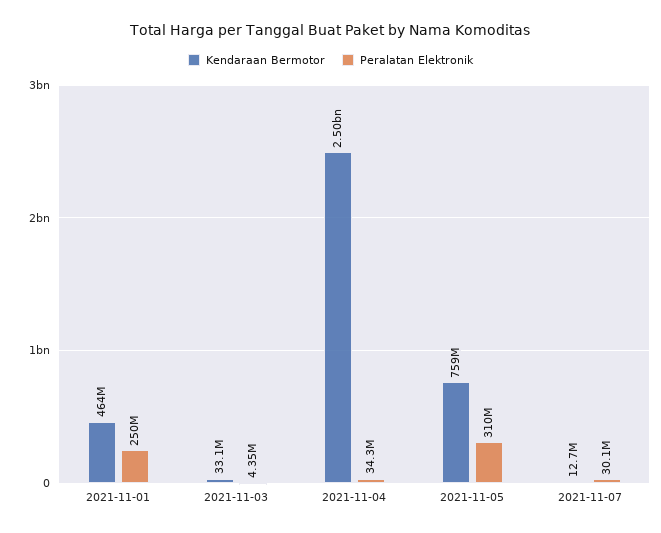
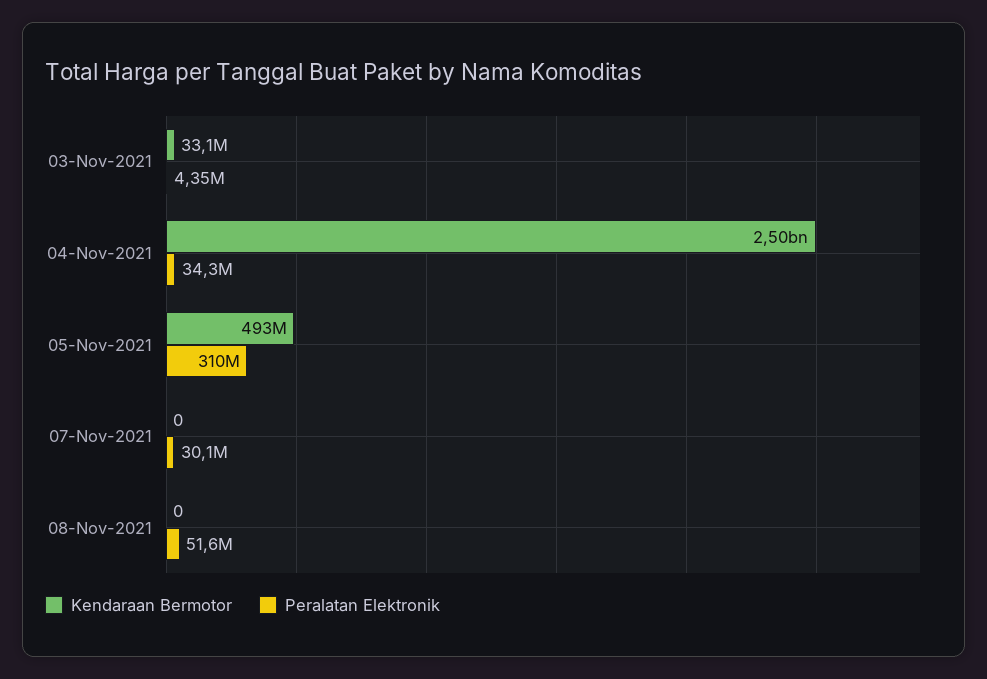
Kendaraan Bermotor, 2021-11-01: 464000000 -> none
Peralatan Elektronik, 2021-11-01: 250000000 -> none
Kendaraan Bermotor, 2021-11-05: 759000000 -> 493000000
Kendaraan Bermotor, 2021-11-07: 12700000 -> 0
Kendaraan Bermotor, 08-Nov-2021: none -> 0
Peralatan Elektronik, 08-Nov-2021: none -> 51600000

